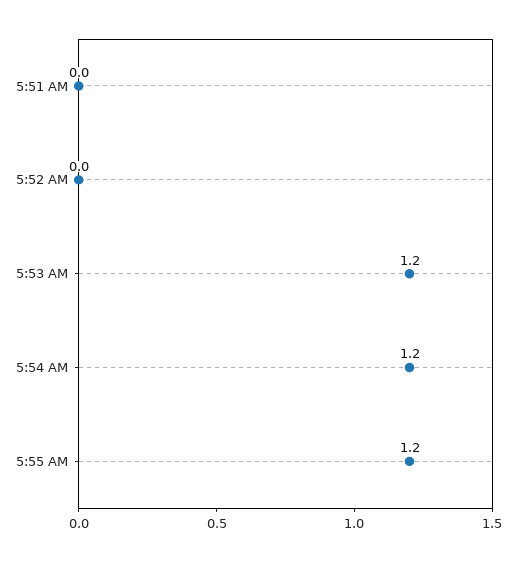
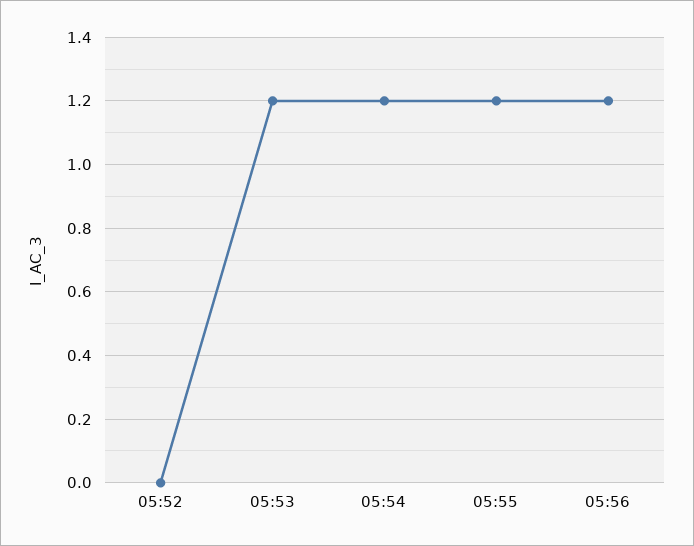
5:51 AM: 0 -> none
05:56: none -> 1.2

